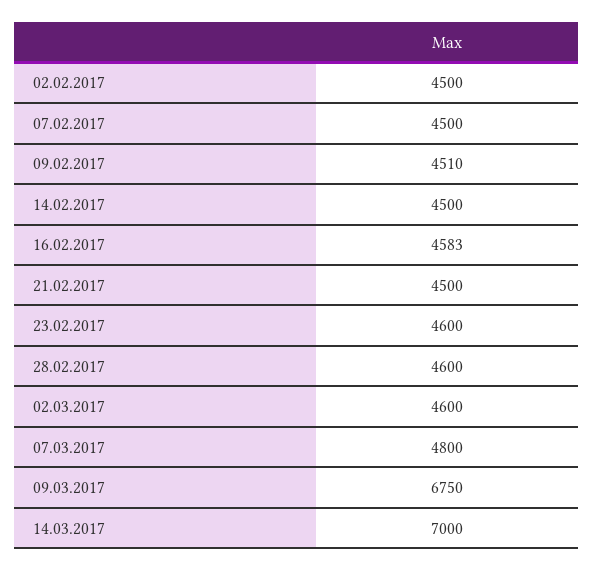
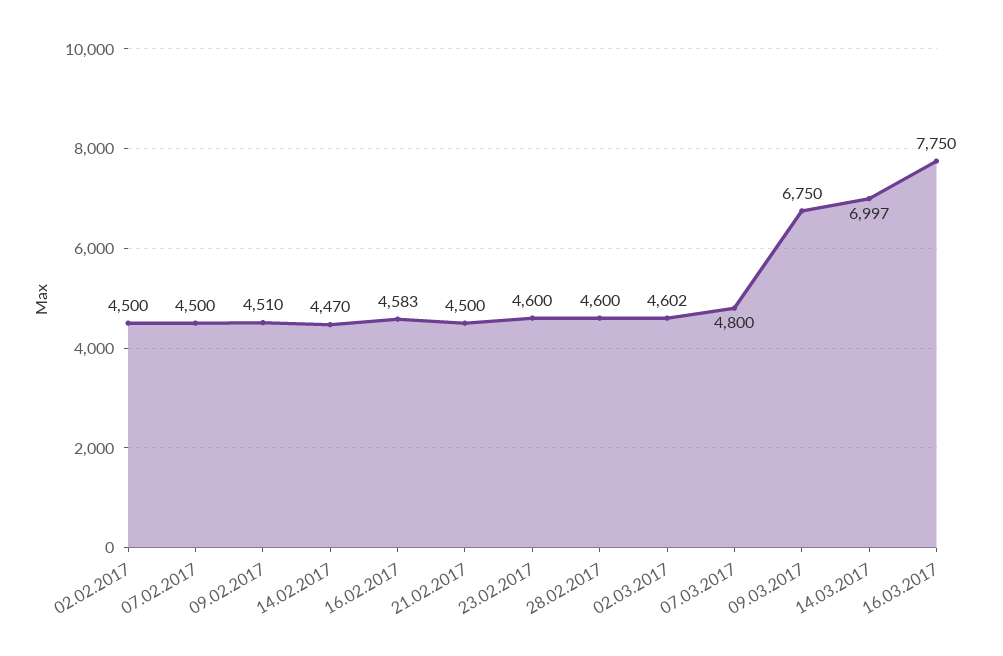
14.02.2017: 4500 -> 4470
02.03.2017: 4600 -> 4602
14.03.2017: 7000 -> 6997
16.03.2017: none -> 7750

